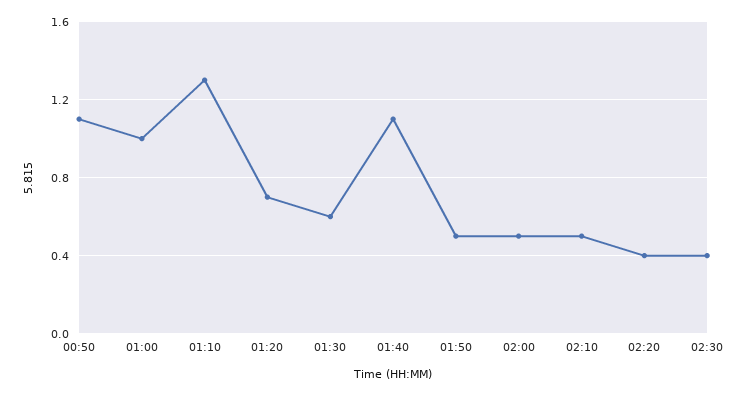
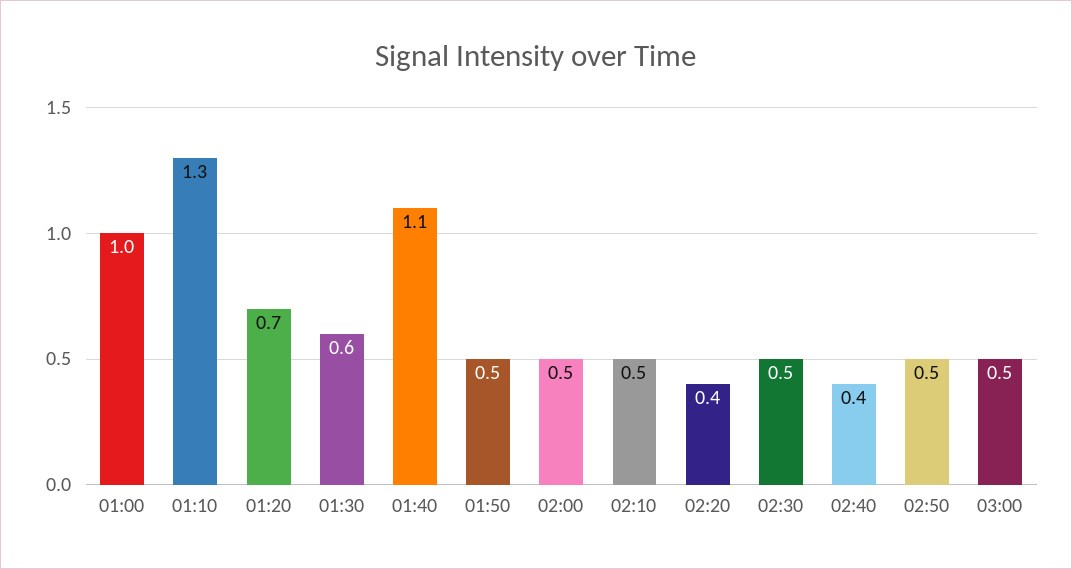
00:50: 1.1 -> none
02:30: 0.4 -> 0.5
02:40: none -> 0.4
02:50: none -> 0.5
03:00: none -> 0.5

